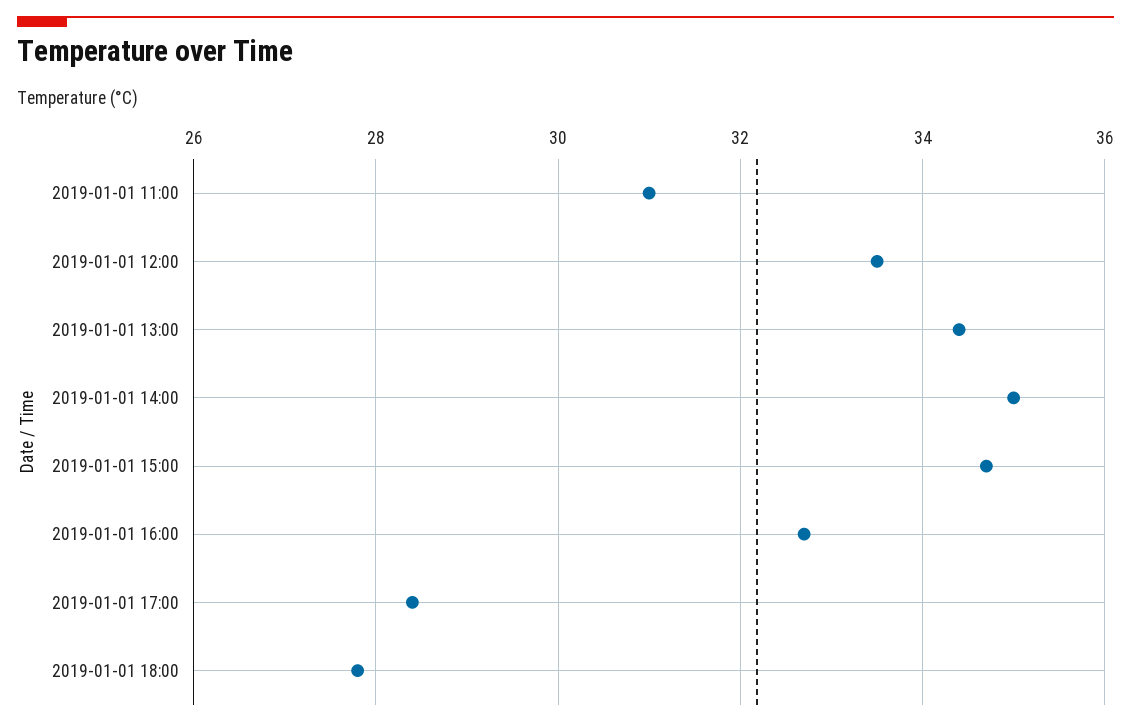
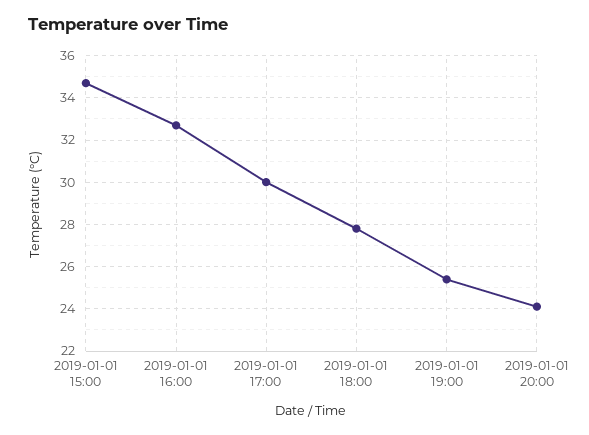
2019-01-01 11:00: 31 -> none
2019-01-01 12:00: 33.5 -> none
2019-01-01 13:00: 34.5 -> none
2019-01-01 14:00: 35 -> none
2019-01-01 17:00: 28.5 -> 30
2019-01-01 19:00: none -> 25.5
2019-01-01 20:00: none -> 24

